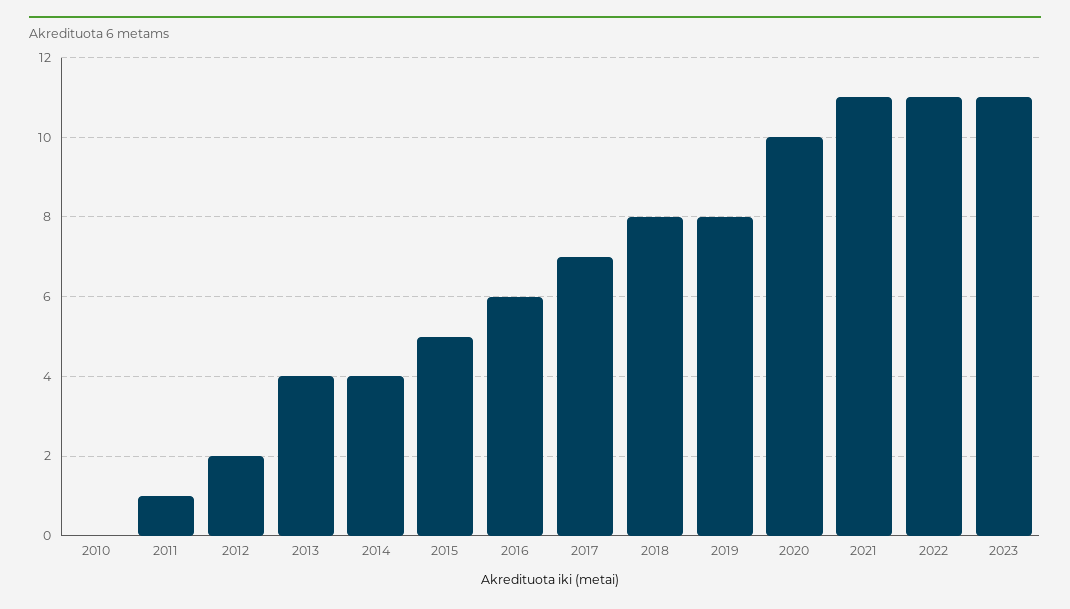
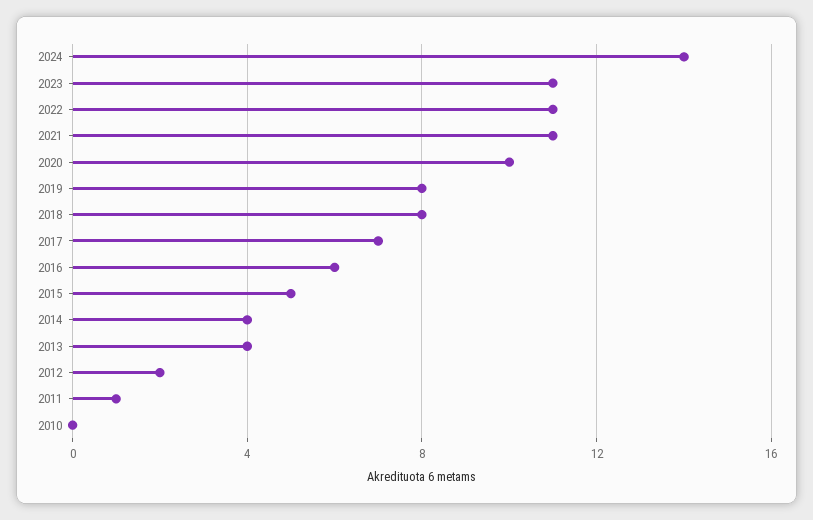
2024: none -> 14

